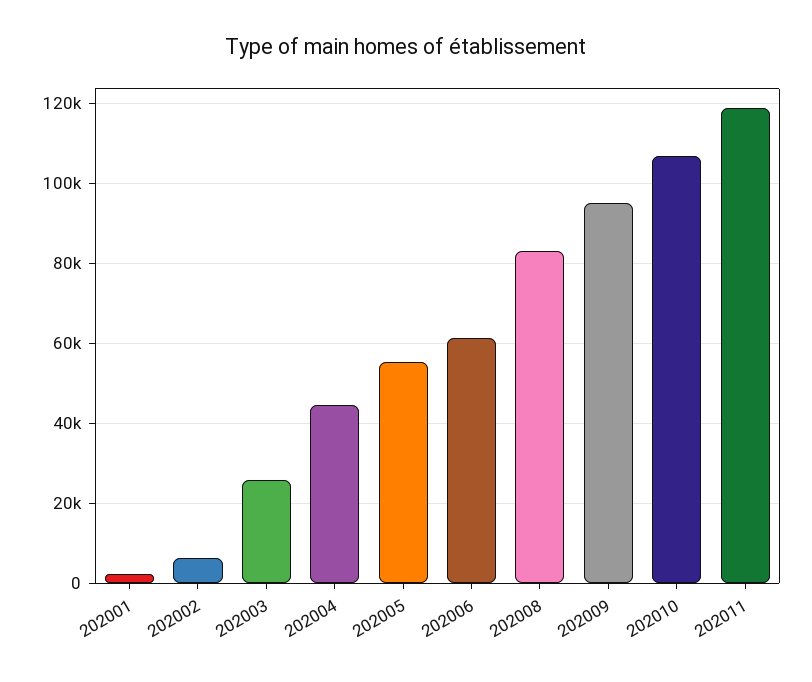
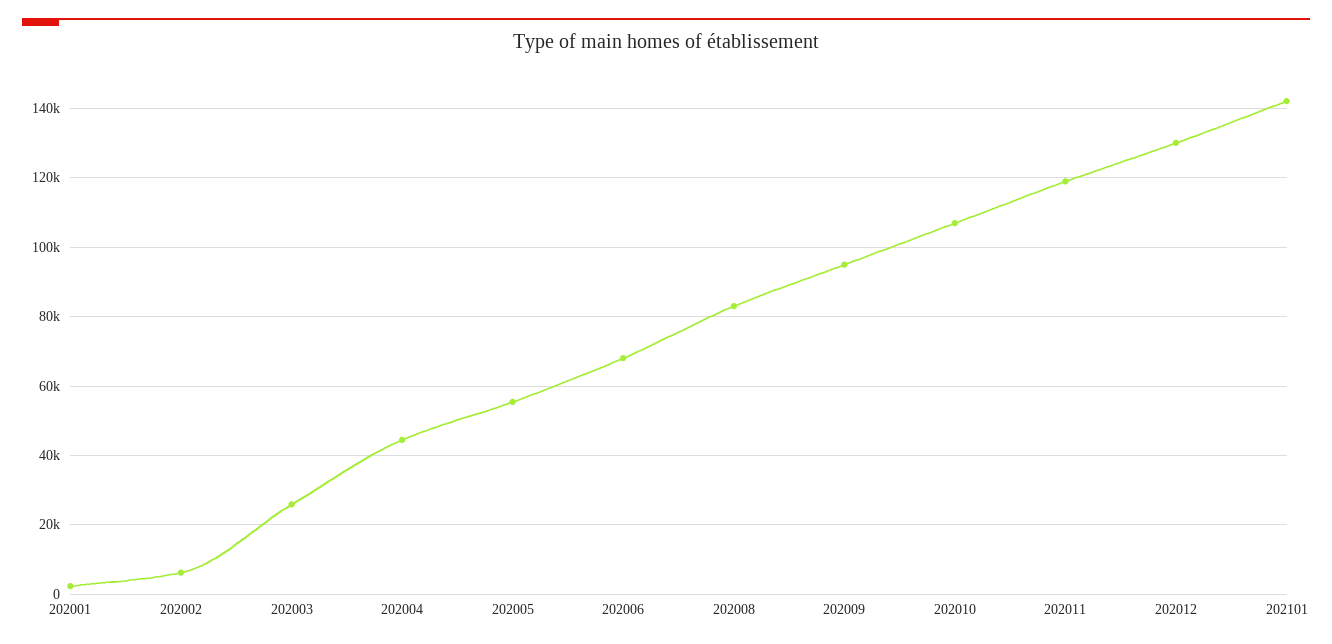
202006: 62000 -> 68000
202012: none -> 130000
202101: none -> 142000

